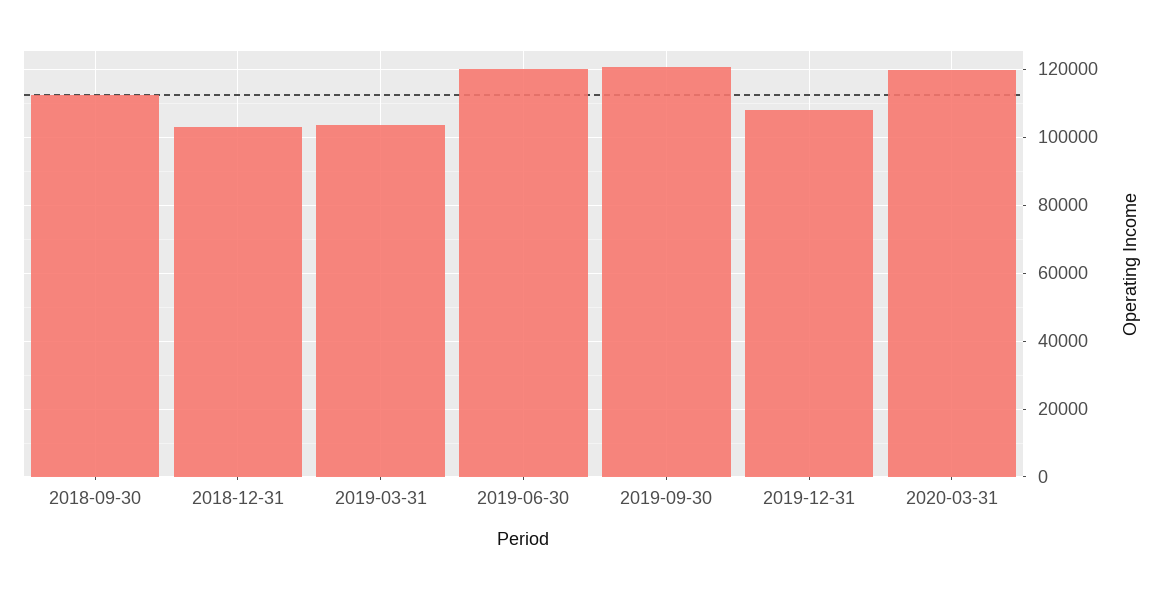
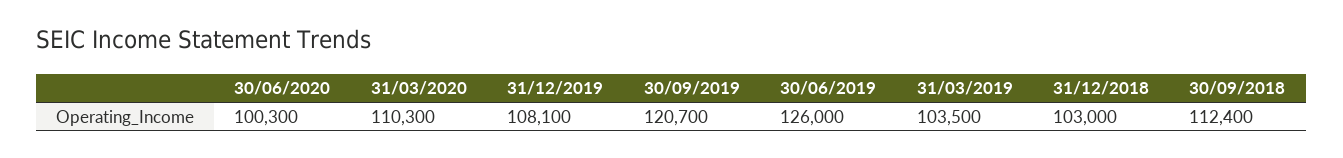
2019-06-30: 120000 -> 126000
2020-03-31: 120000 -> 110300
30/06/2020: none -> 100300

